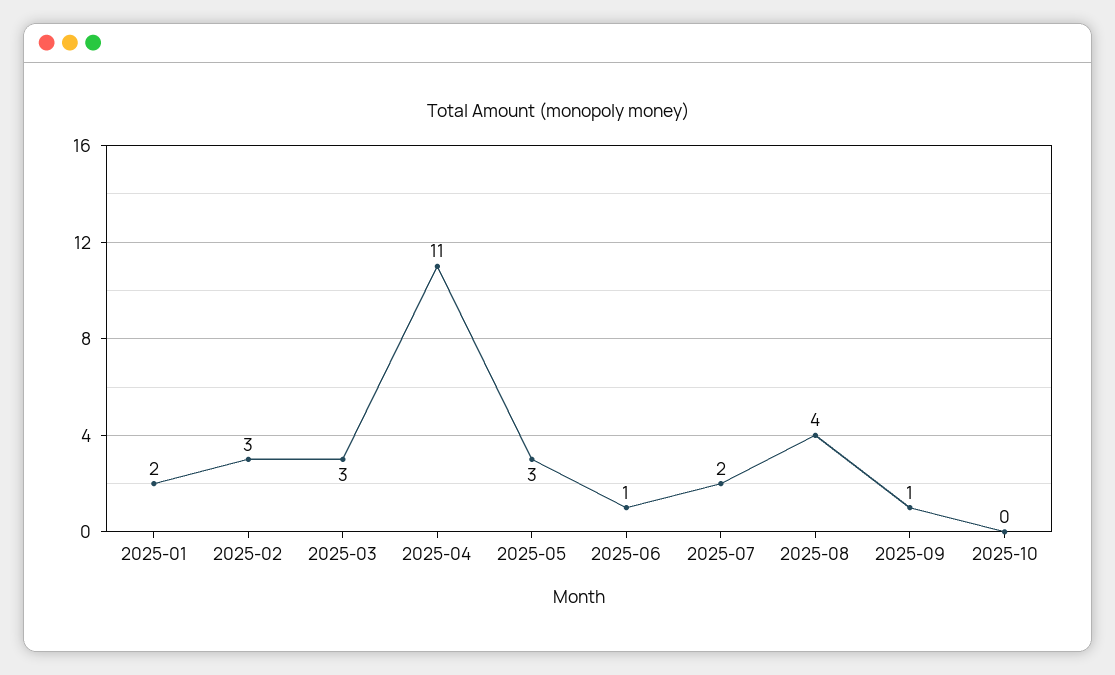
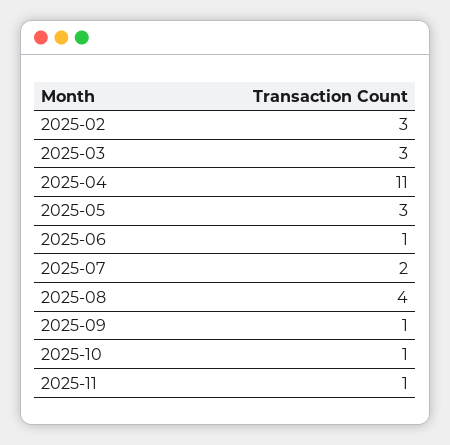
2025-01: 2 -> none
2025-10: 0 -> 1
2025-11: none -> 1

